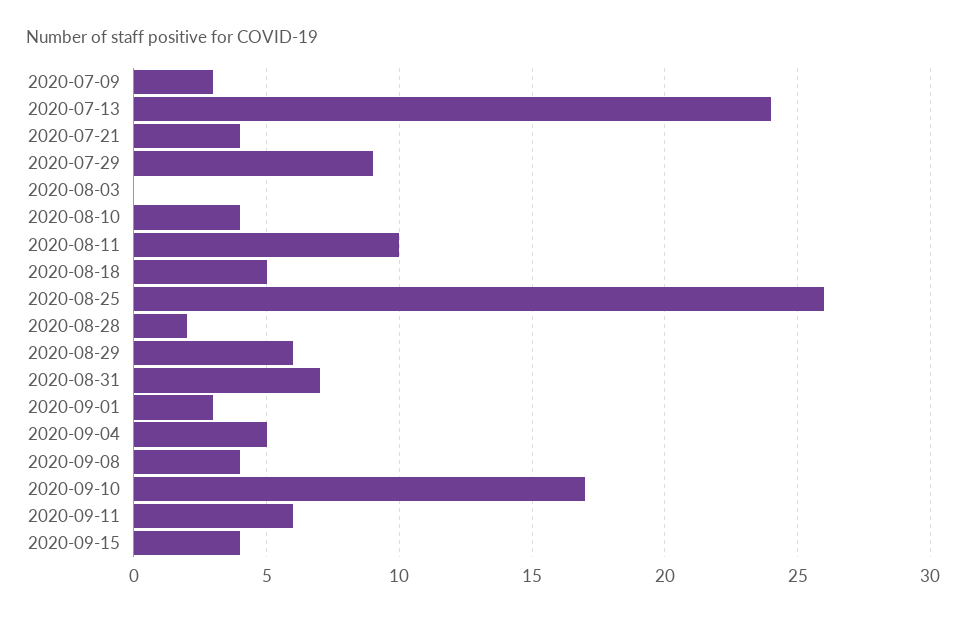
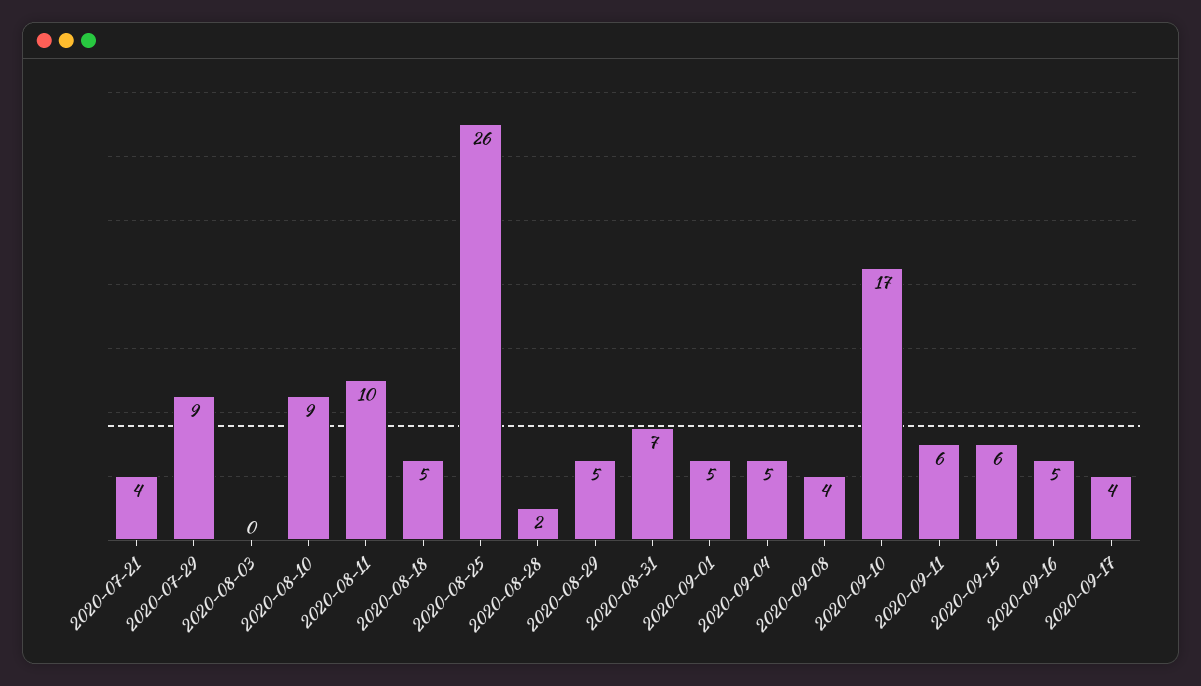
2020-07-09: 3 -> none
2020-07-13: 24 -> none
2020-08-10: 4 -> 9
2020-08-29: 6 -> 5
2020-09-01: 3 -> 5
2020-09-15: 4 -> 6
2020-09-16: none -> 5
2020-09-17: none -> 4

